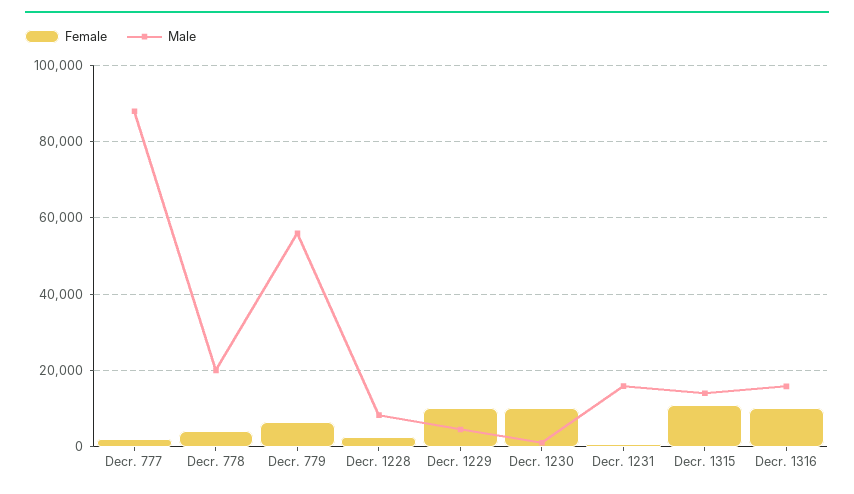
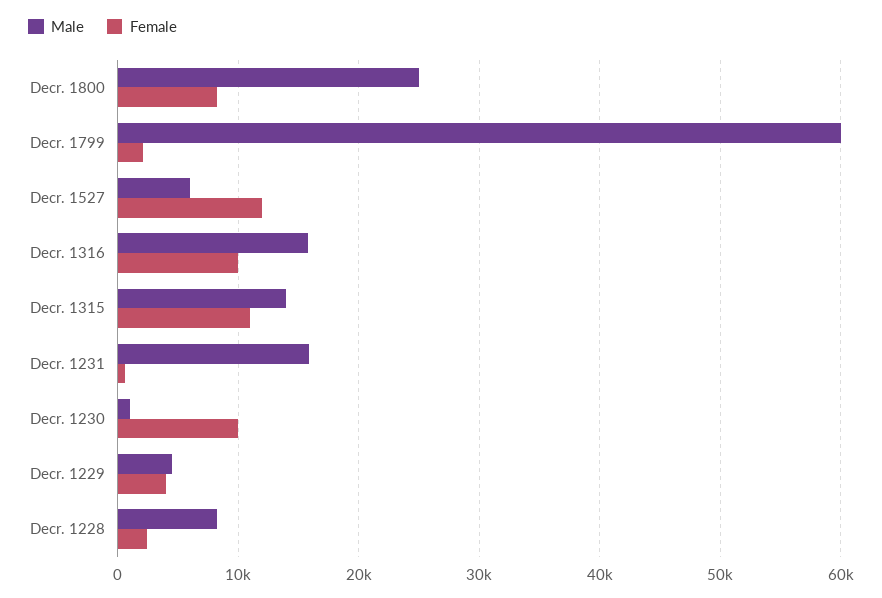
Female, Decr. 777: 2000 -> none
Male, Decr. 777: 88000 -> none
Female, Decr. 778: 4000 -> none
Male, Decr. 778: 20000 -> none
Female, Decr. 779: 6000 -> none
Male, Decr. 779: 56000 -> none
Female, Decr. 1229: 10000 -> 4000
Male, Decr. 1800: none -> 25000
Female, Decr. 1800: none -> 8000
Male, Decr. 1799: none -> 60000
Female, Decr. 1799: none -> 2000
Male, Decr. 1527: none -> 6000
Female, Decr. 1527: none -> 12000

